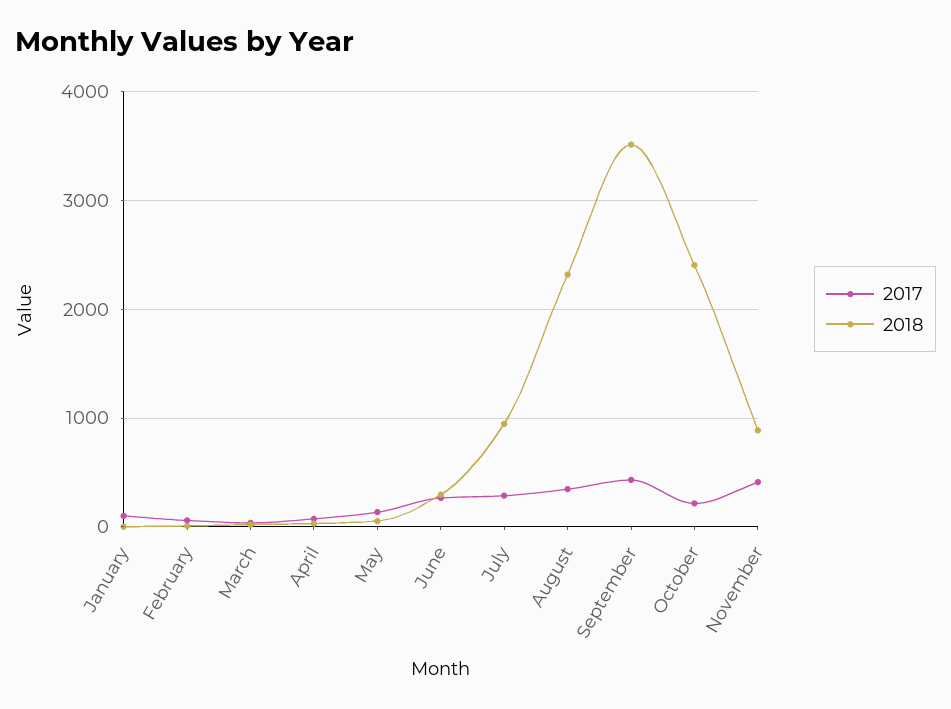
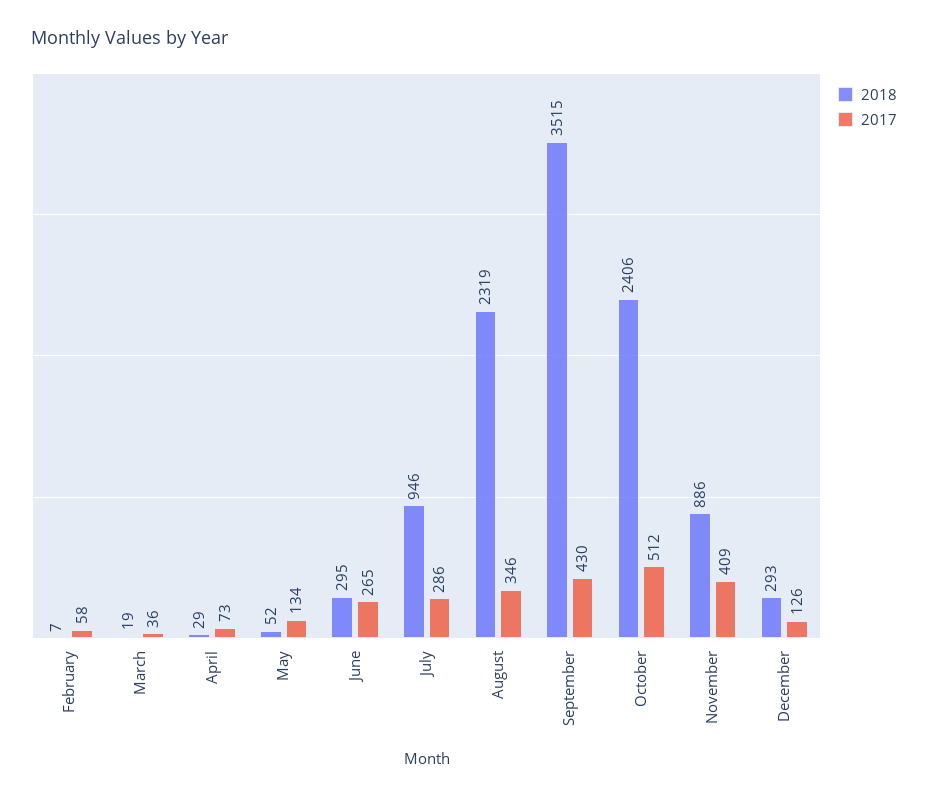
2017, January: 100 -> none
2018, January: 0 -> none
2017, October: 200 -> 512
2018, December: none -> 293
2017, December: none -> 126

